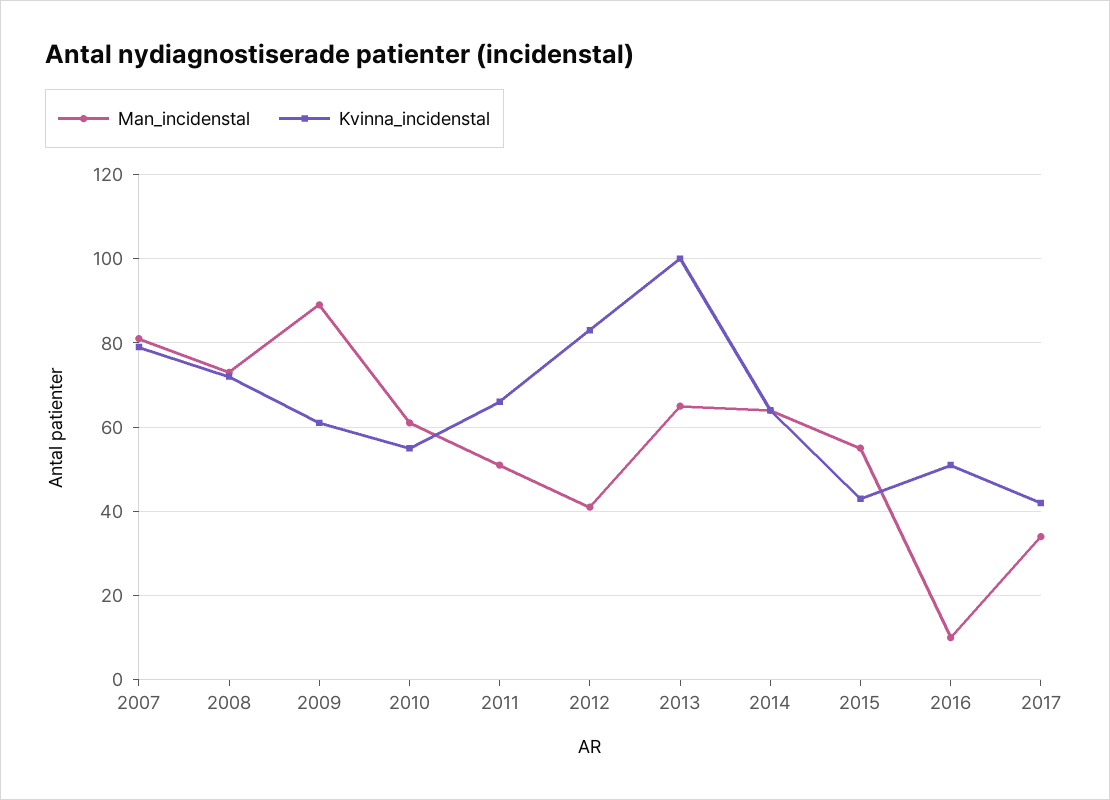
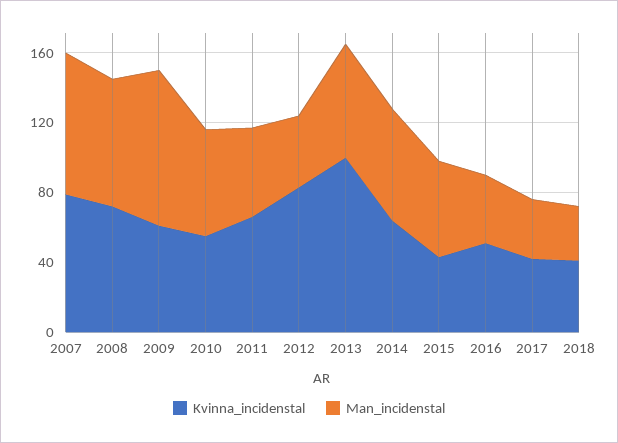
Man_incidenstal, 2016: 10 -> 40
Kvinna_incidenstal, 2018: none -> 40
Man_incidenstal, 2018: none -> 30

